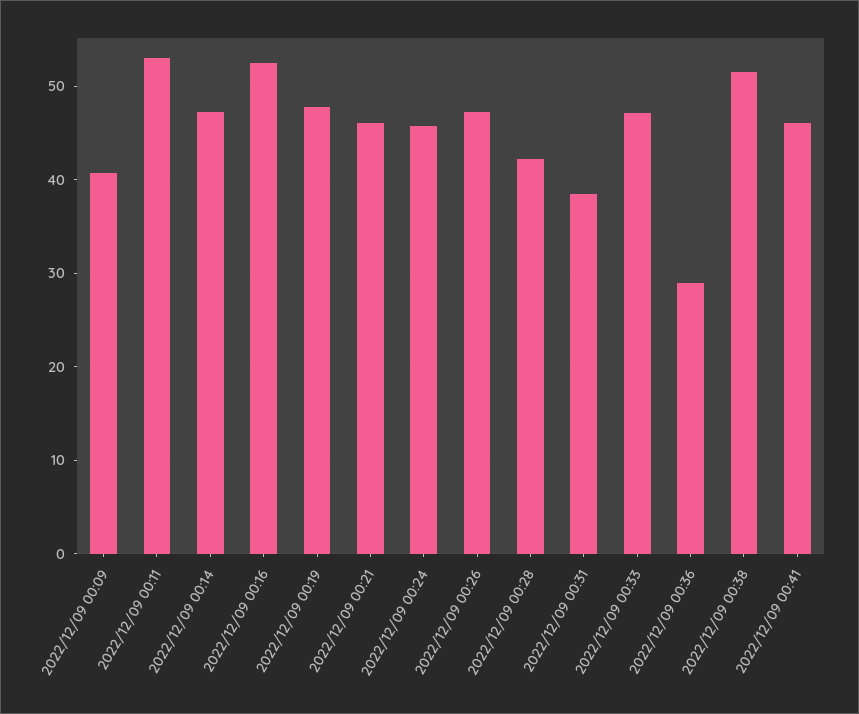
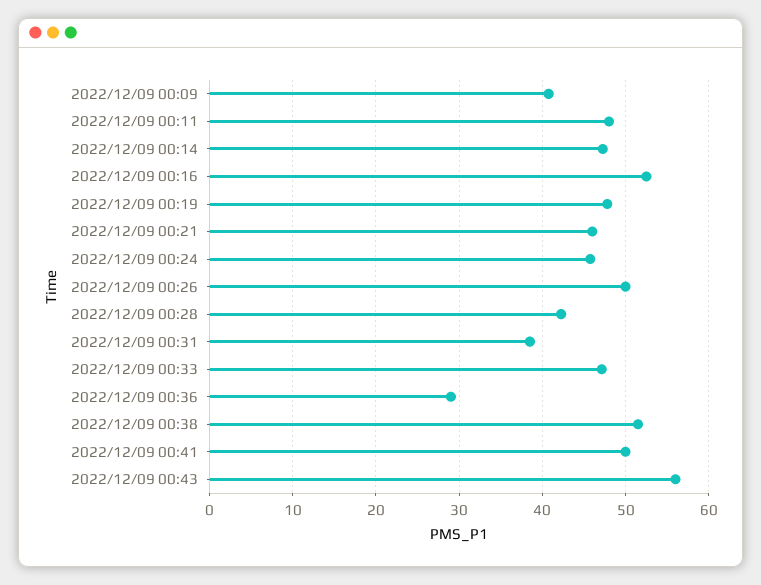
2022/12/09 00:11: 53 -> 48
2022/12/09 00:26: 47 -> 50
2022/12/09 00:41: 46 -> 50
2022/12/09 00:43: none -> 56

